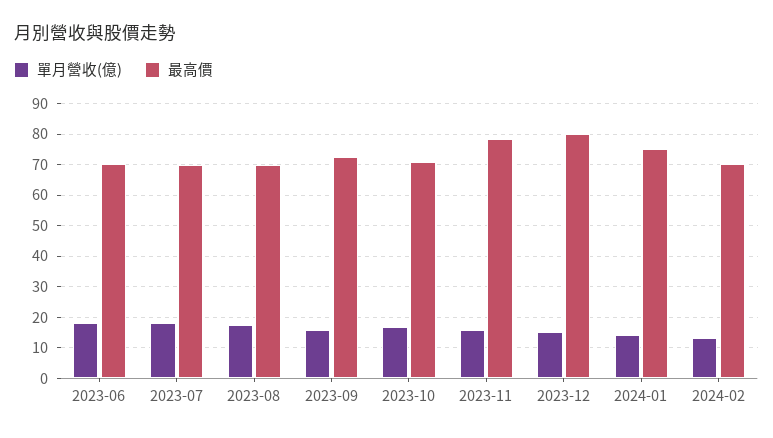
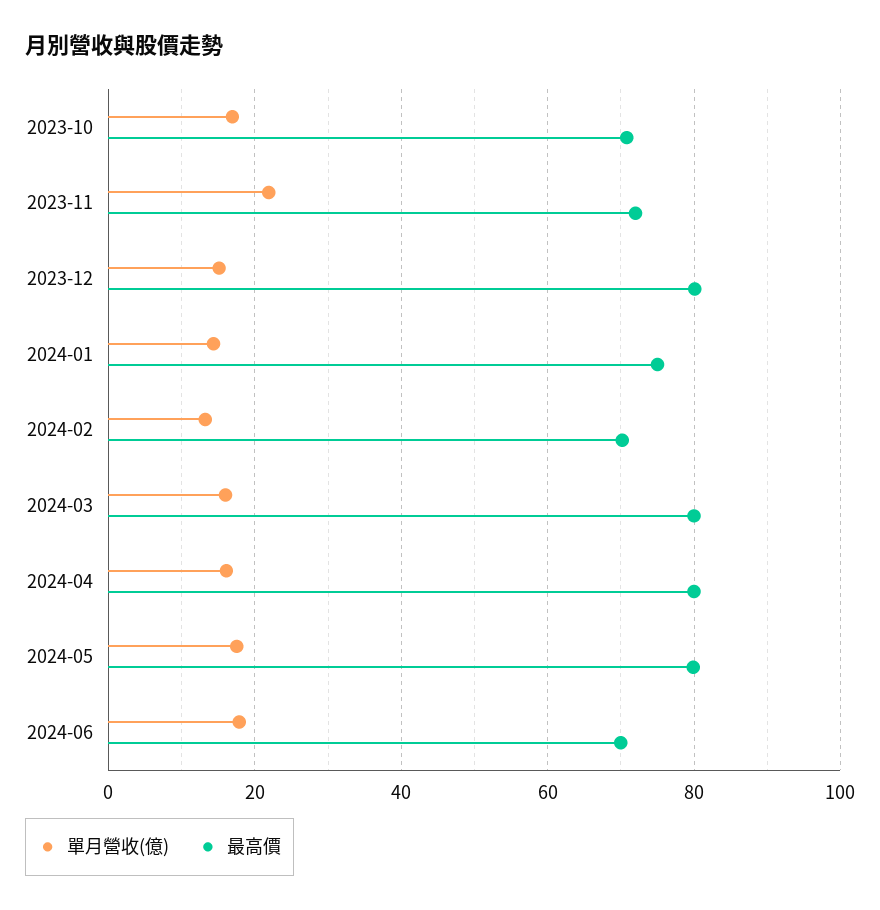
單月營收(億), 2023-06: 18 -> none
最高價, 2023-06: 70 -> none
單月營收(億), 2023-07: 18 -> none
最高價, 2023-07: 70 -> none
單月營收(億), 2023-08: 18 -> none
最高價, 2023-08: 70 -> none
單月營收(億), 2023-09: 16 -> none
最高價, 2023-09: 72 -> none
單月營收(億), 2023-11: 16 -> 22
最高價, 2023-11: 78 -> 72
單月營收(億), 2024-03: none -> 16
最高價, 2024-03: none -> 80
單月營收(億), 2024-04: none -> 16
最高價, 2024-04: none -> 80
單月營收(億), 2024-05: none -> 18
最高價, 2024-05: none -> 80
單月營收(億), 2024-06: none -> 18
最高價, 2024-06: none -> 70

